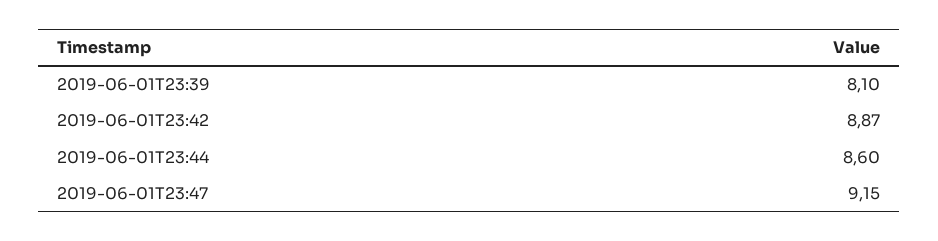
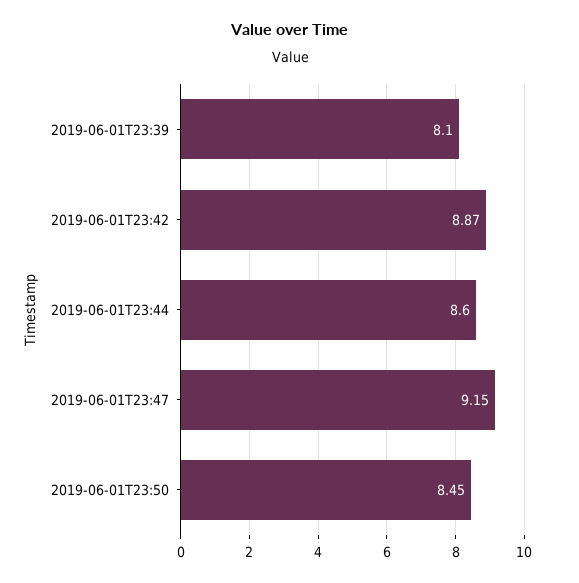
2019-06-01T23:50: none -> 8.45

